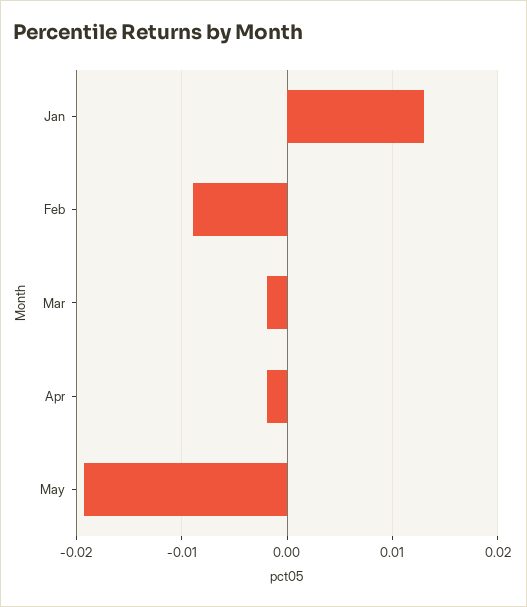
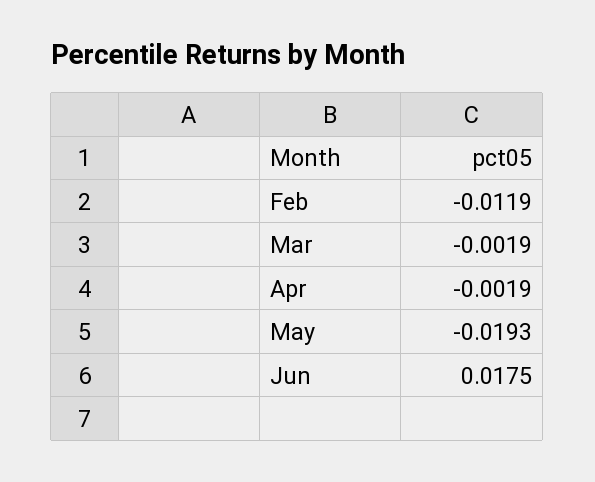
Jan: 0.013 -> none
Feb: -0.009 -> -0.0119
Jun: none -> 0.0175

